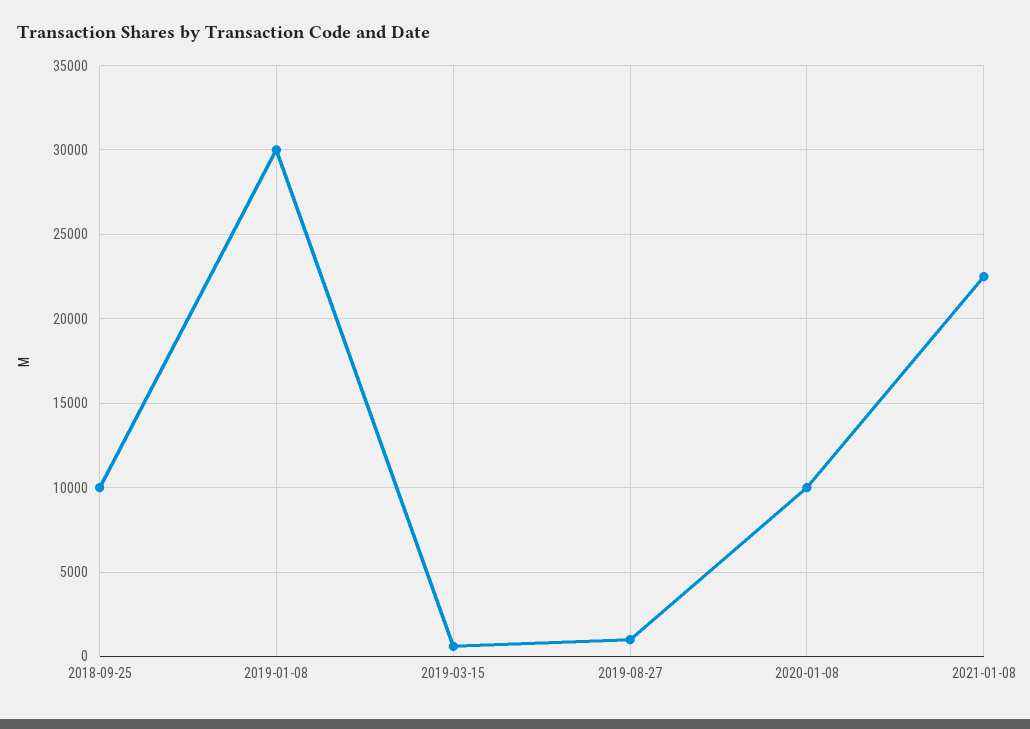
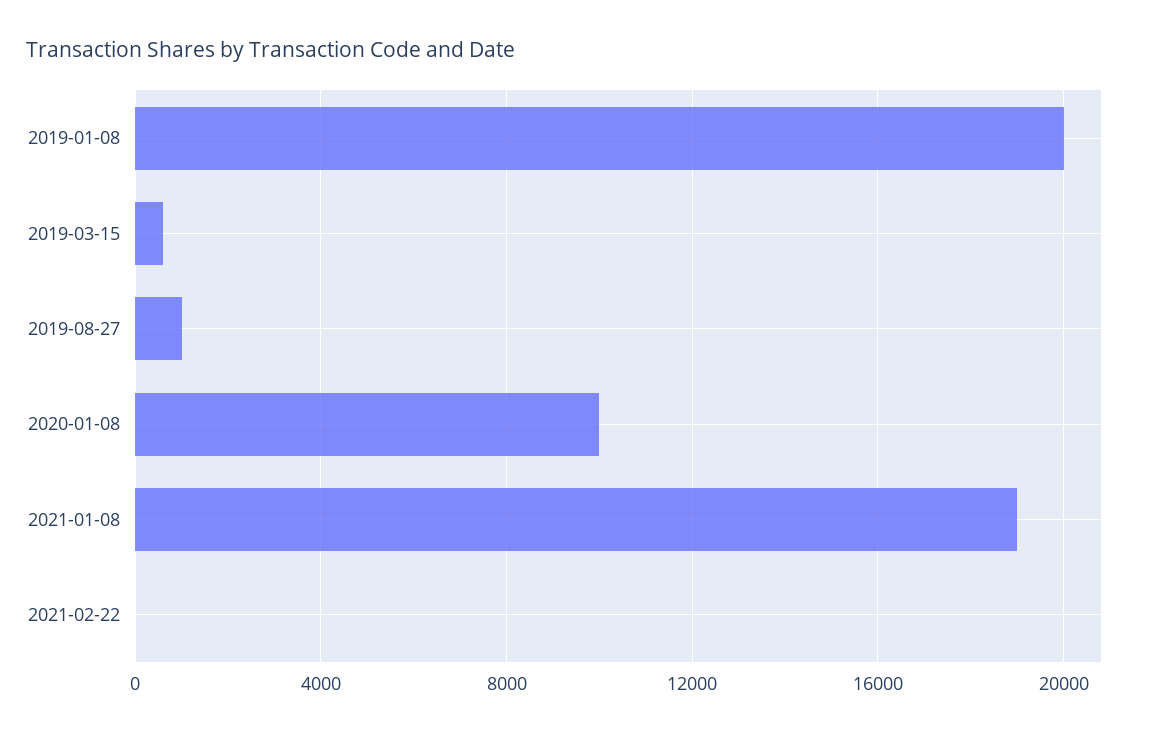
2018-09-25: 10000 -> none
2019-01-08: 30000 -> 20000
2021-01-08: 22500 -> 19000
2021-02-22: none -> 0

